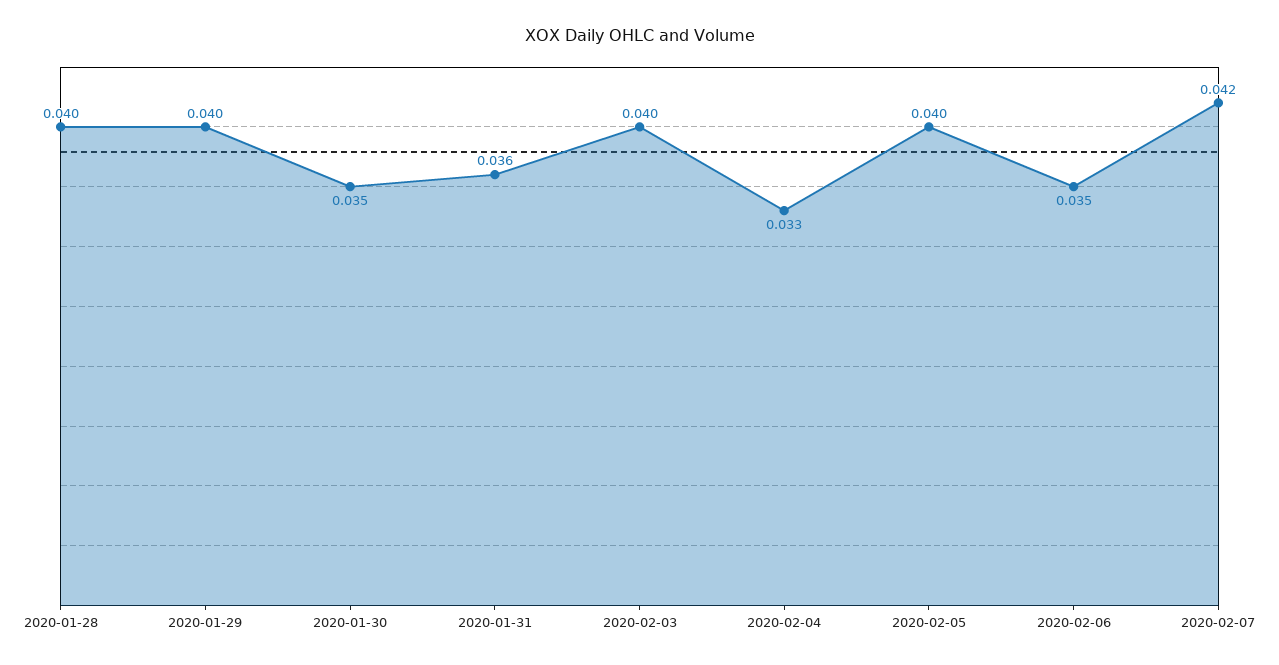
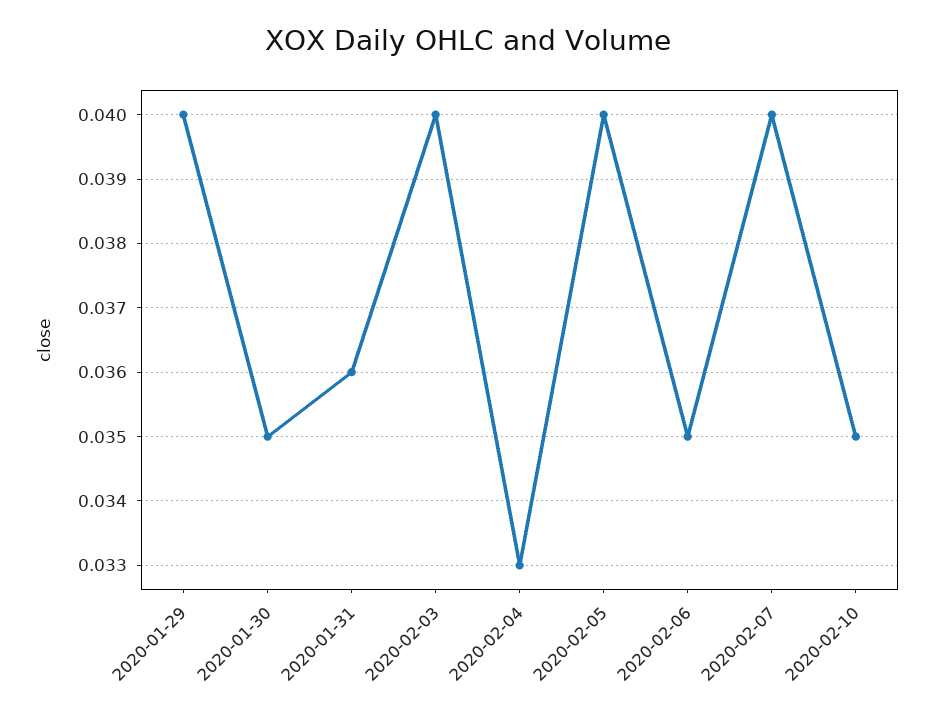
2020-01-28: 0.04 -> none
2020-02-07: 0.042 -> 0.04
2020-02-10: none -> 0.035

